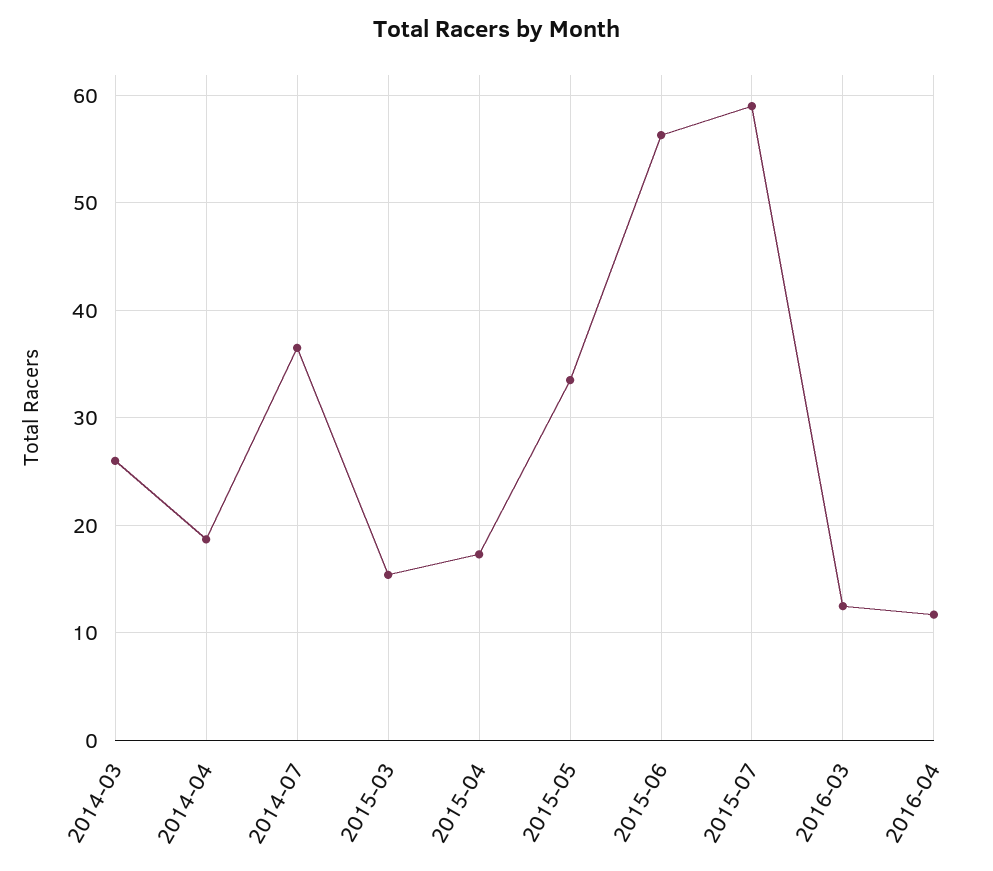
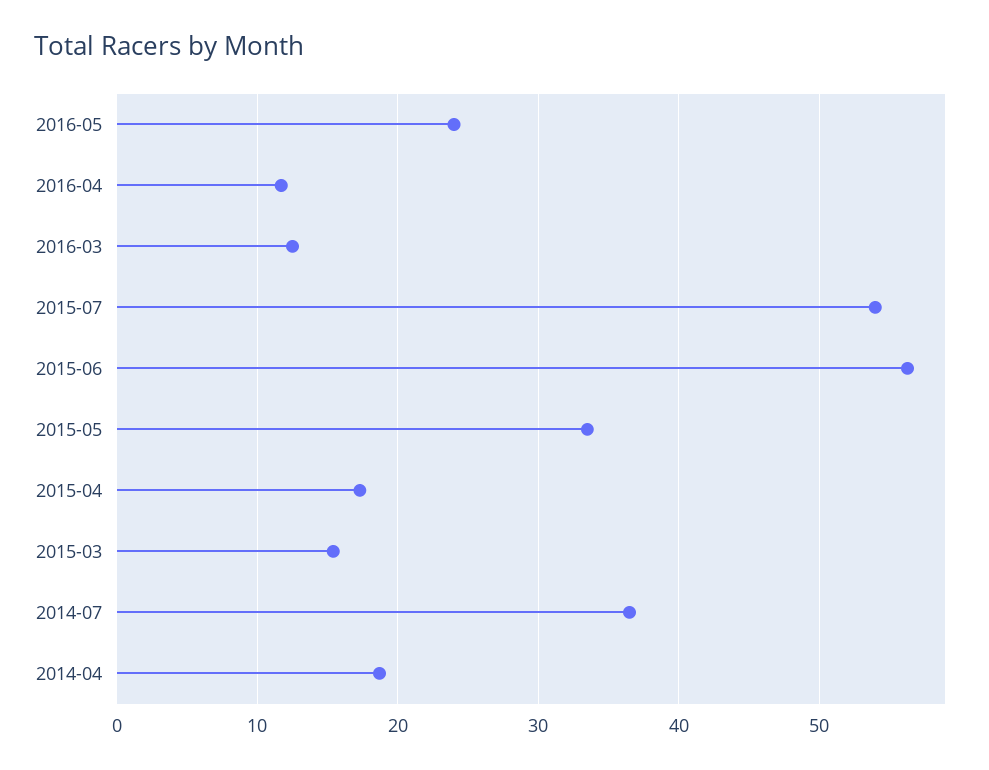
2014-03: 26 -> none
2015-07: 59 -> 54
2016-05: none -> 24

